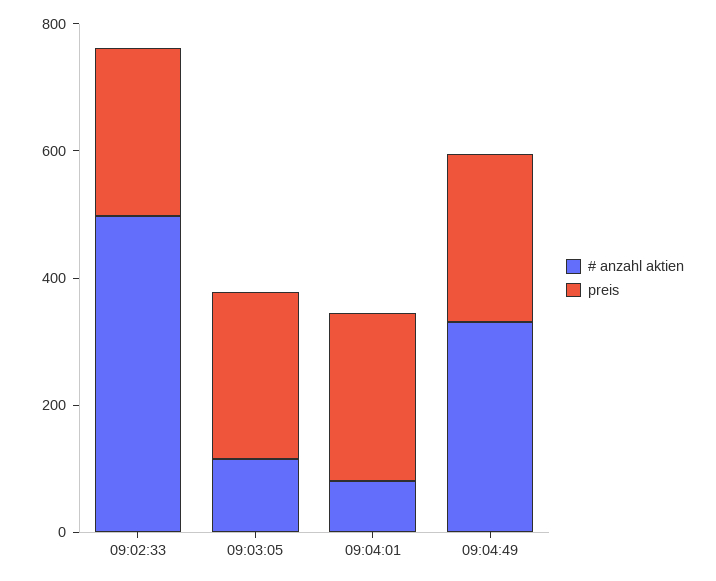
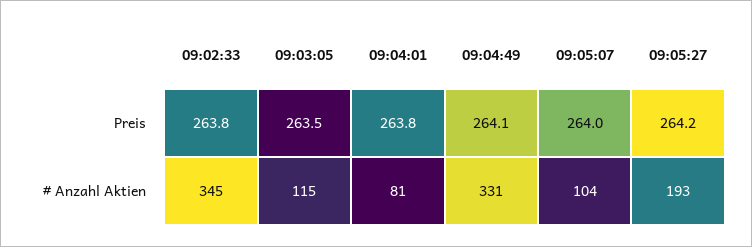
# anzahl aktien, 09:02:33: 500 -> 345
preis, 09:05:07: none -> 264
preis, 09:05:27: none -> 264.2
# anzahl aktien, 09:05:07: none -> 104
# anzahl aktien, 09:05:27: none -> 193

